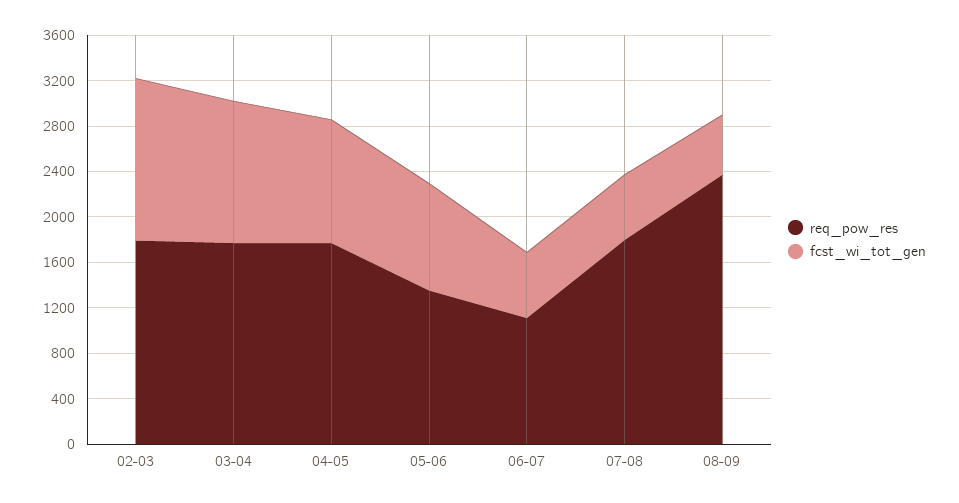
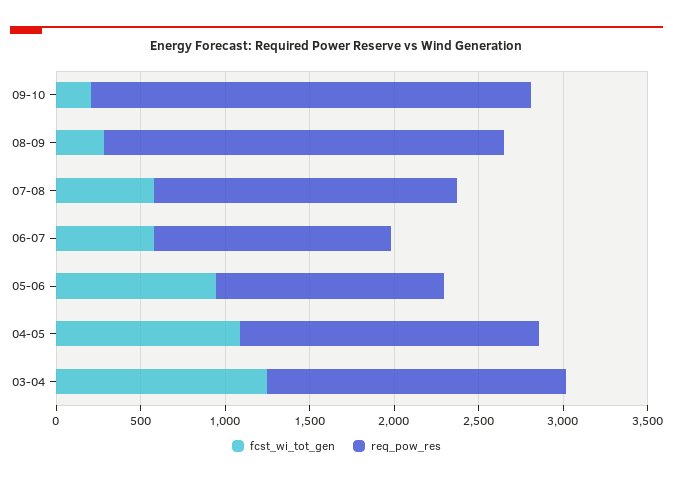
req_pow_res, 02-03: 1800 -> none
fcst_wi_tot_gen, 02-03: 1400 -> none
req_pow_res, 06-07: 1100 -> 1400
fcst_wi_tot_gen, 08-09: 500 -> 300
fcst_wi_tot_gen, 09-10: none -> 200
req_pow_res, 09-10: none -> 2600

